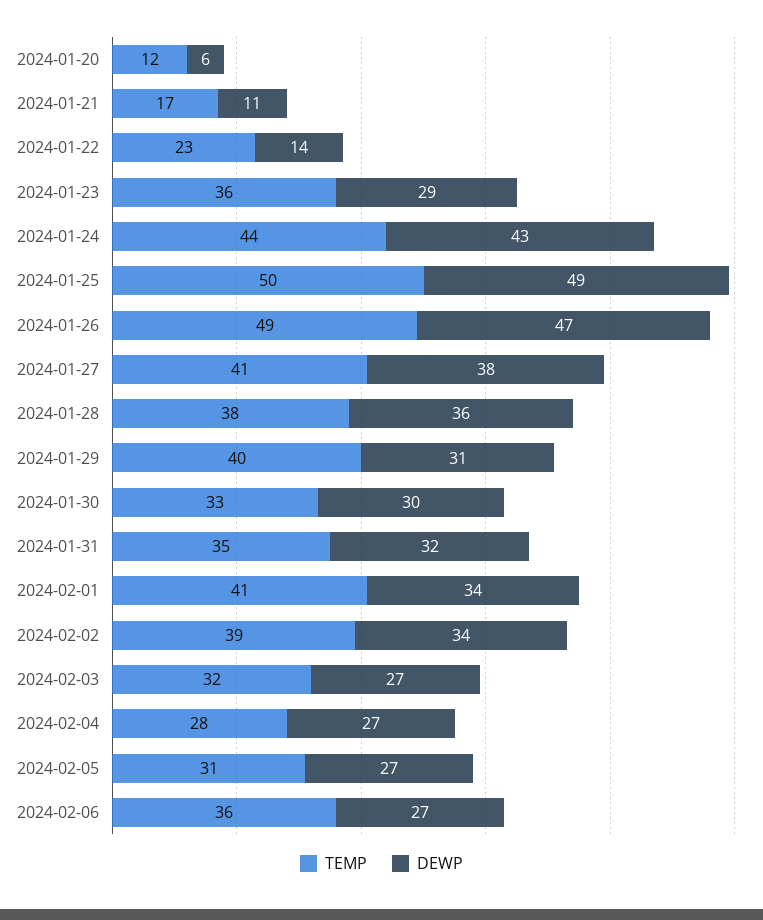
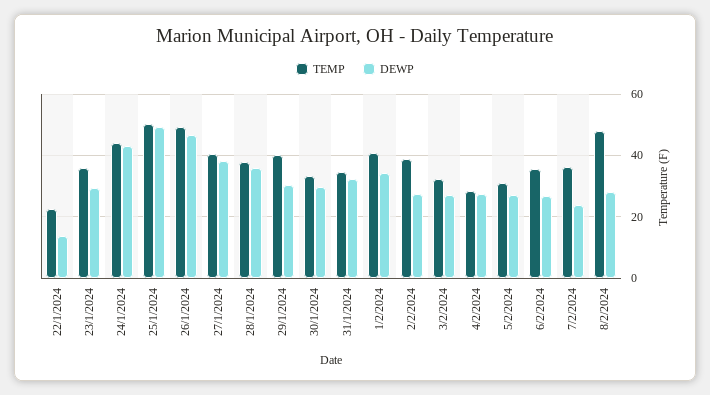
TEMP, 2024-01-20: 12 -> none
DEWP, 2024-01-20: 6 -> none
TEMP, 2024-01-21: 17 -> none
DEWP, 2024-01-21: 11 -> none
DEWP, 2024-02-02: 34 -> 28
TEMP, 7/2/2024: none -> 36
DEWP, 7/2/2024: none -> 24
TEMP, 8/2/2024: none -> 48
DEWP, 8/2/2024: none -> 28

